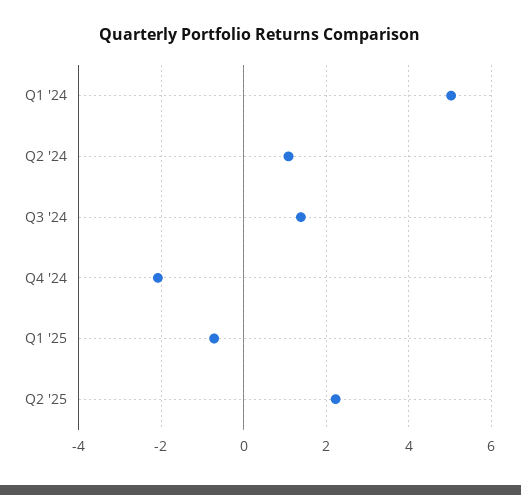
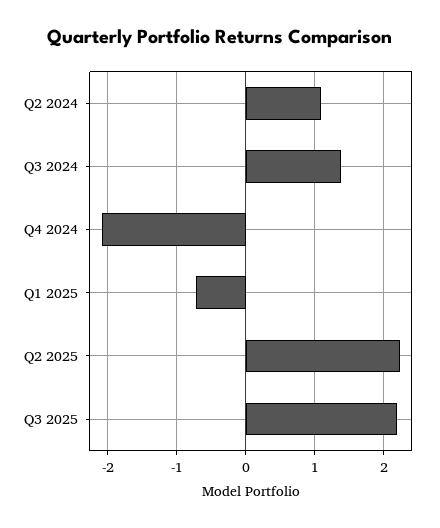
Q1 '24: 5 -> none
Q3 2025: none -> 2.2

